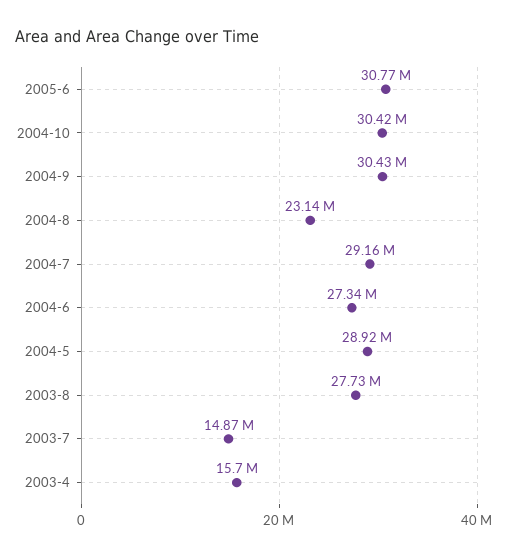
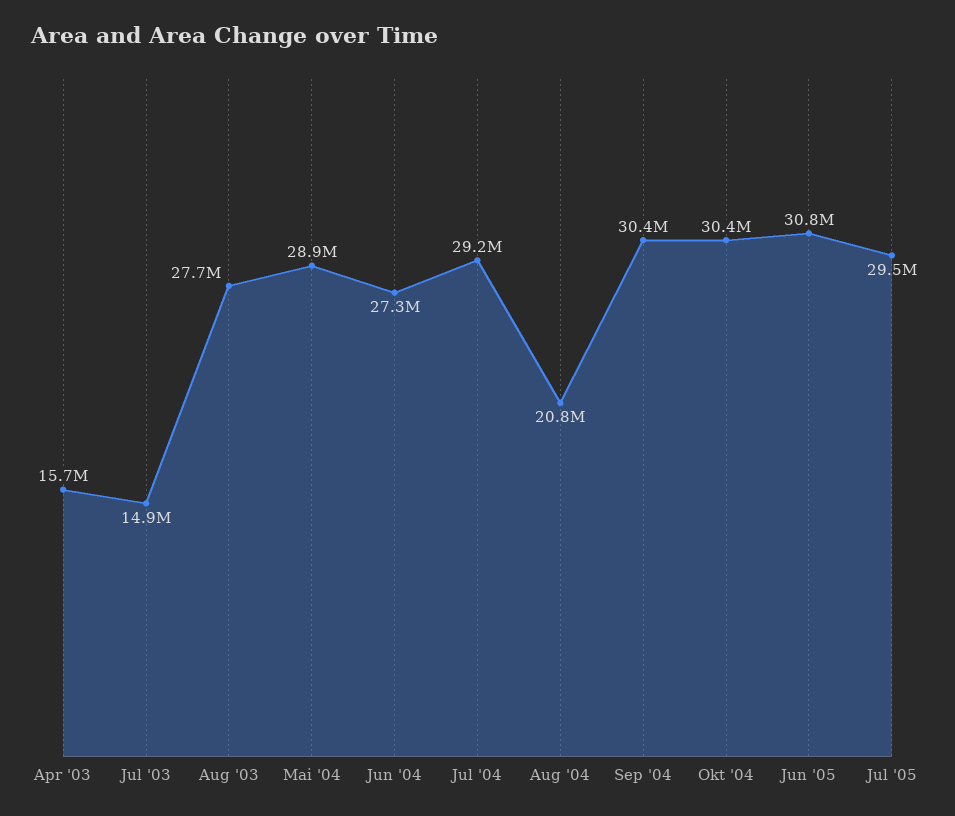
2004-8: 23140000 -> 20800000
Jul '05: none -> 29500000

